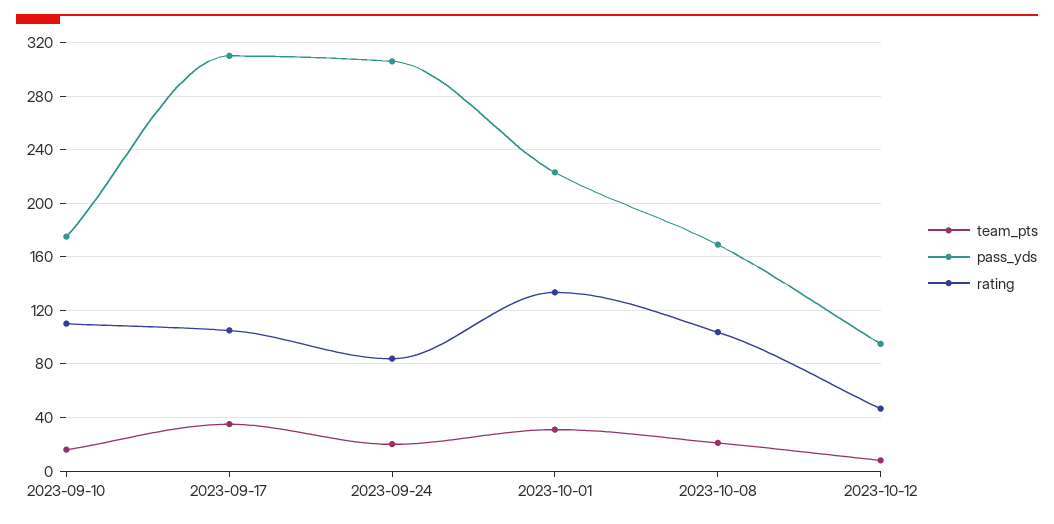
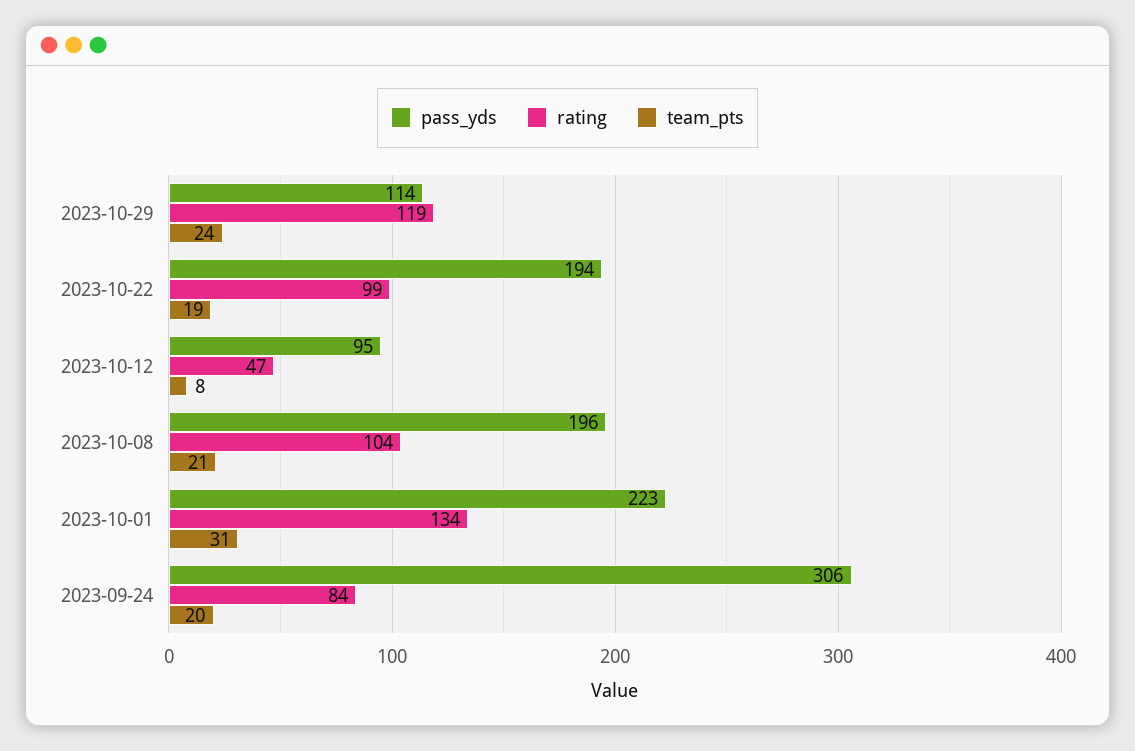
team_pts, 2023-09-10: 15 -> none
pass_yds, 2023-09-10: 175 -> none
rating, 2023-09-10: 110 -> none
team_pts, 2023-09-17: 35 -> none
pass_yds, 2023-09-17: 310 -> none
rating, 2023-09-17: 105 -> none
pass_yds, 2023-10-08: 170 -> 196
pass_yds, 2023-10-29: none -> 114
rating, 2023-10-29: none -> 119
team_pts, 2023-10-29: none -> 24
pass_yds, 2023-10-22: none -> 194
rating, 2023-10-22: none -> 99
team_pts, 2023-10-22: none -> 19

